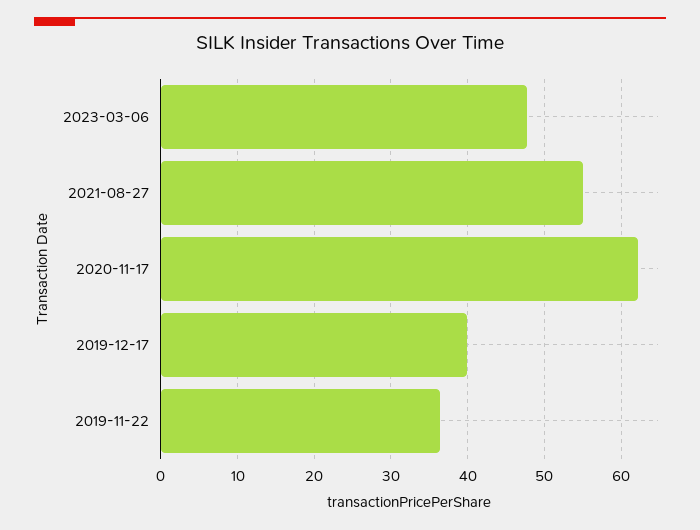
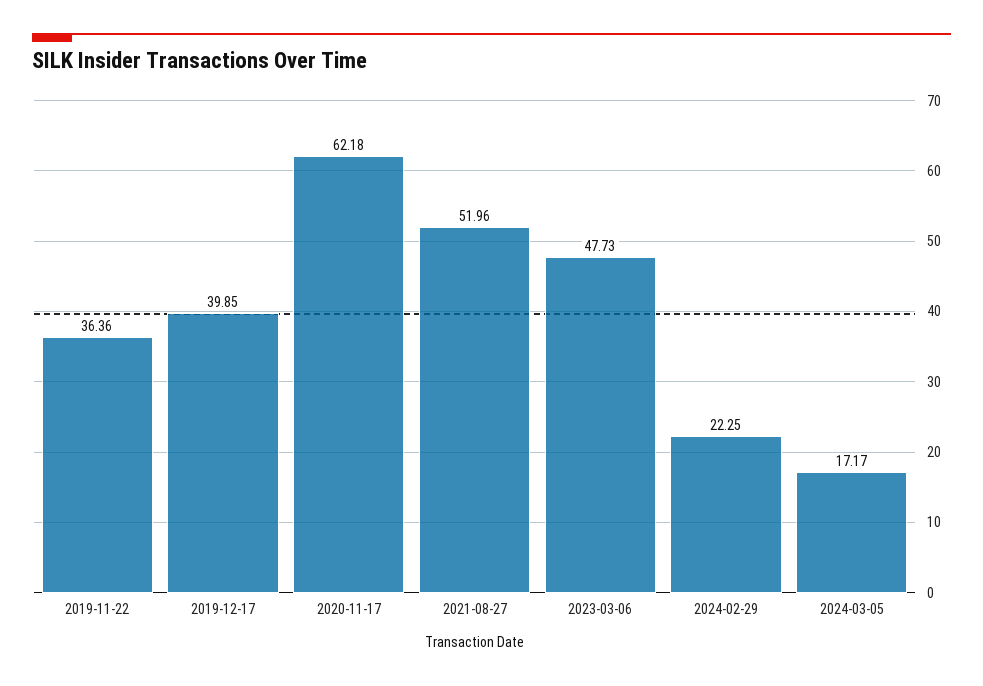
2021-08-27: 55 -> 51.96
2024-02-29: none -> 22.25
2024-03-05: none -> 17.17

